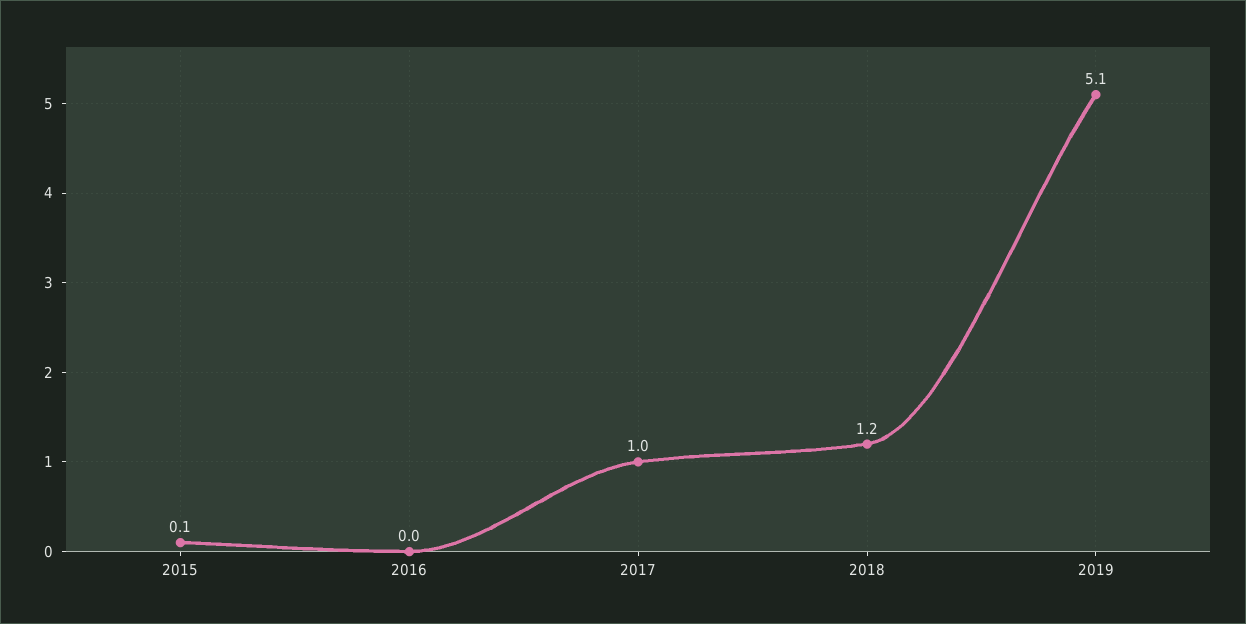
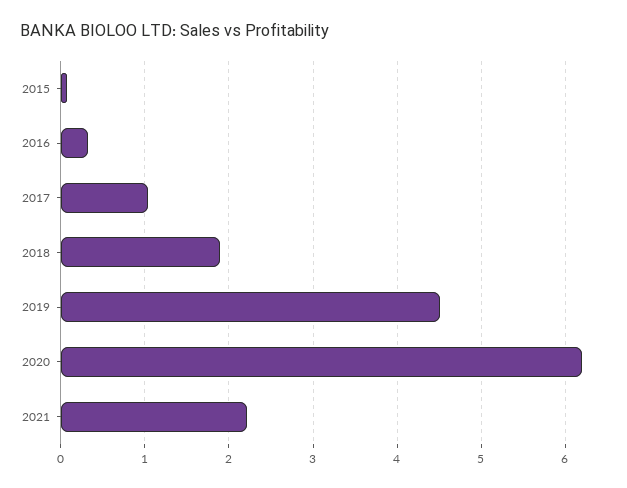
2016: 0 -> 0.3
2018: 1.2 -> 1.9
2019: 5.1 -> 4.5
2020: none -> 6.2
2021: none -> 2.2

